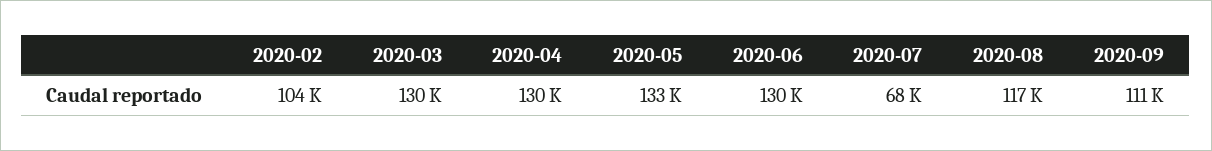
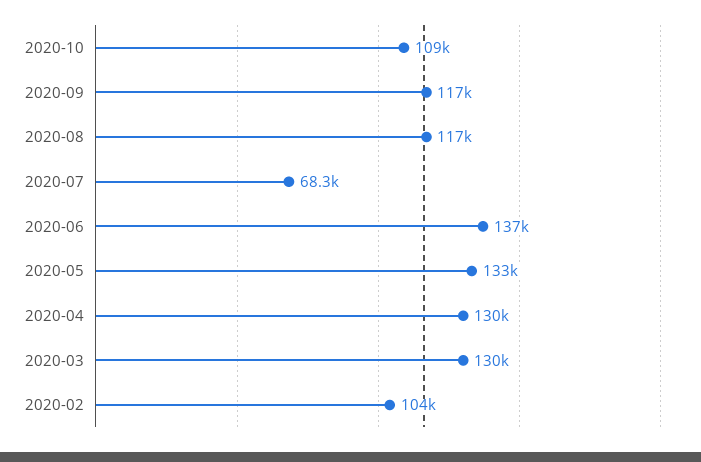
2020-06: 130000 -> 137000
2020-09: 111000 -> 117000
2020-10: none -> 109000

